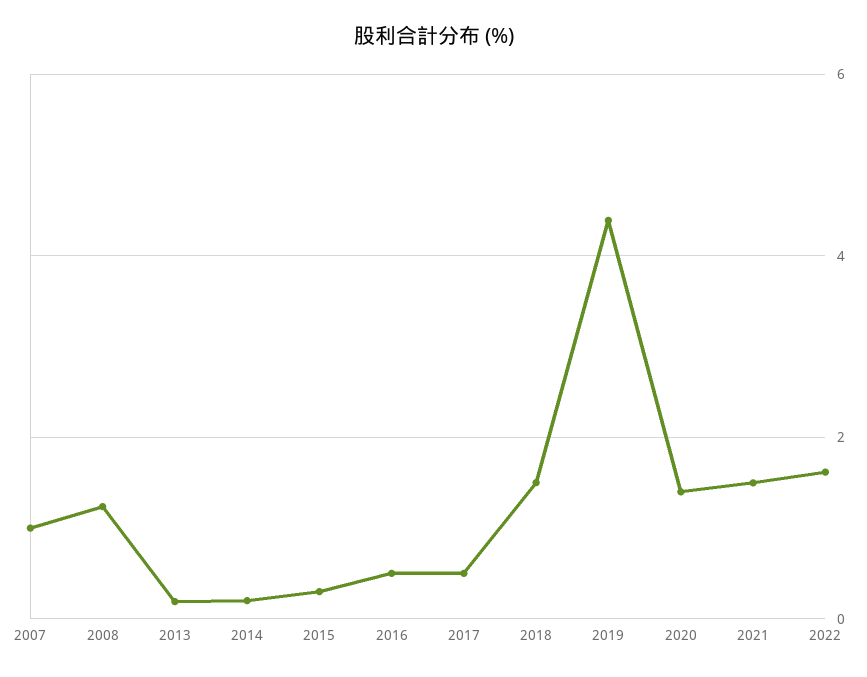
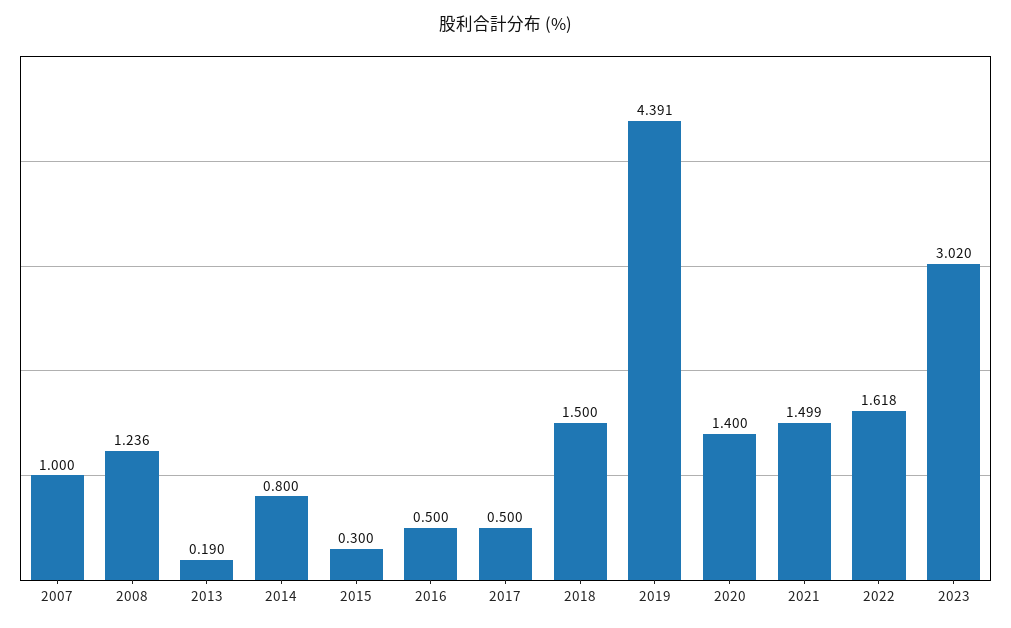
2014: 0.2 -> 0.8
2023: none -> 3.02

